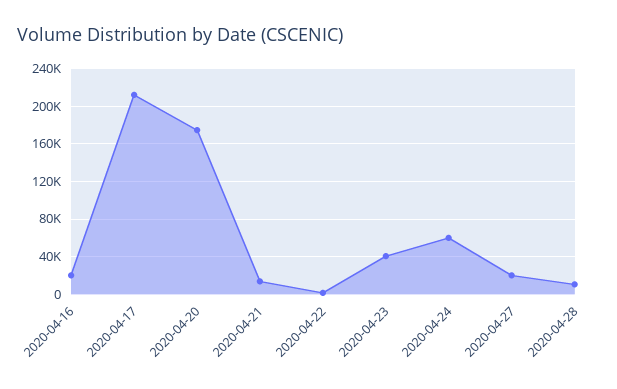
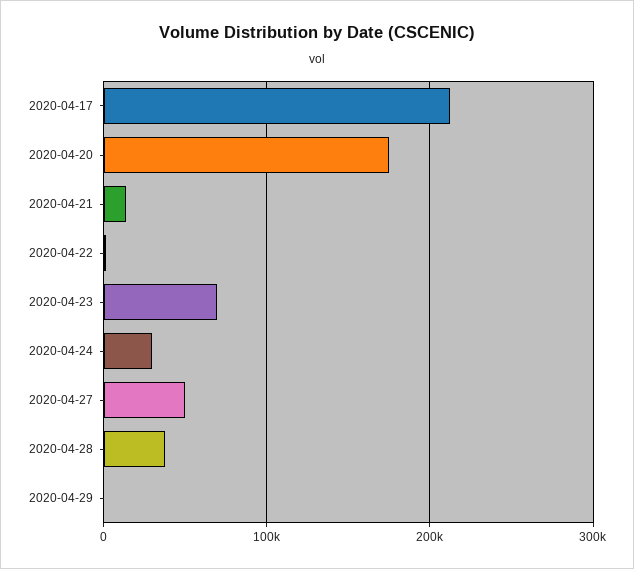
2020-04-16: 20000 -> none
2020-04-23: 40000 -> 70000
2020-04-24: 60000 -> 30000
2020-04-27: 20000 -> 50000
2020-04-28: 10000 -> 40000
2020-04-29: none -> 0

